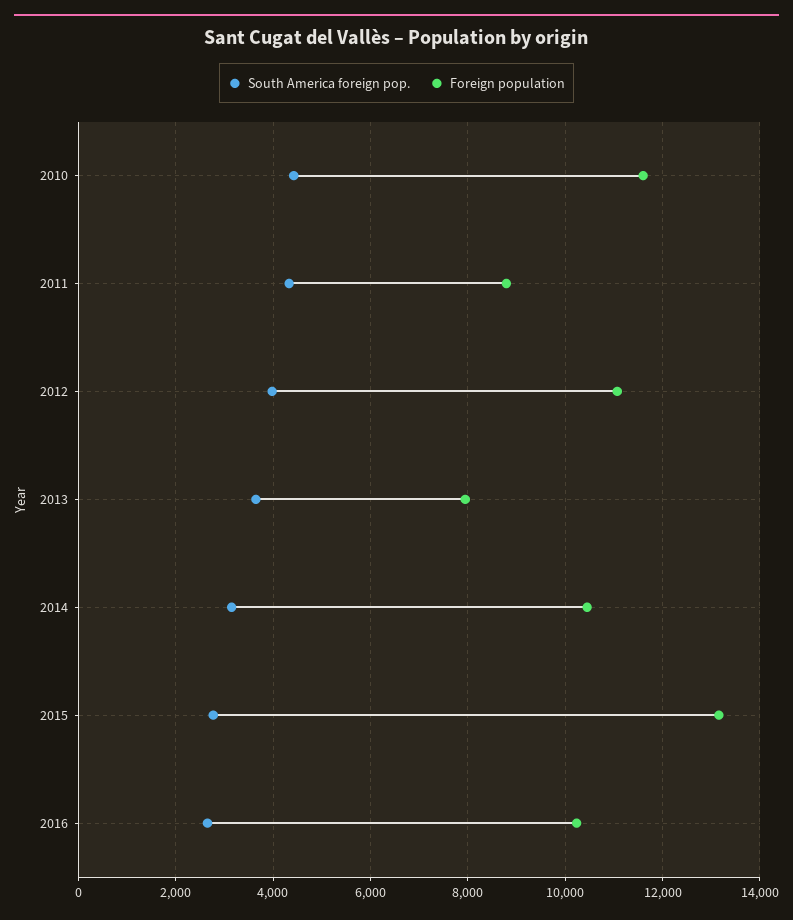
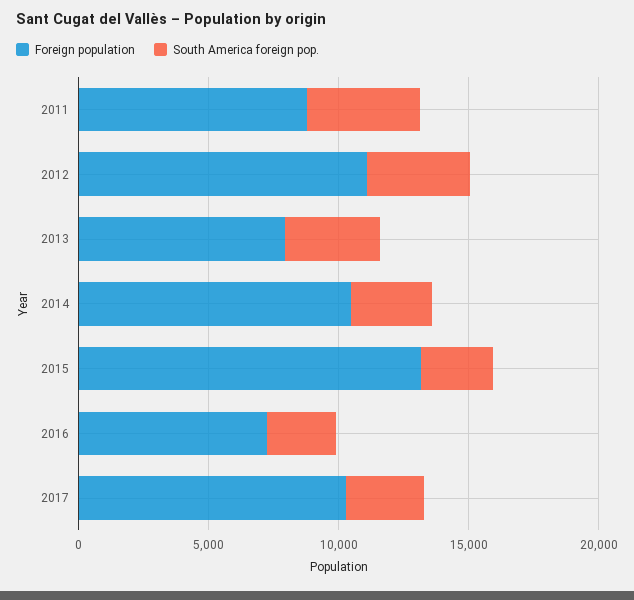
South America foreign pop., 2010: 4400 -> none
Foreign population, 2010: 11600 -> none
Foreign population, 2016: 10200 -> 7000
Foreign population, 2017: none -> 10000
South America foreign pop., 2017: none -> 3000

